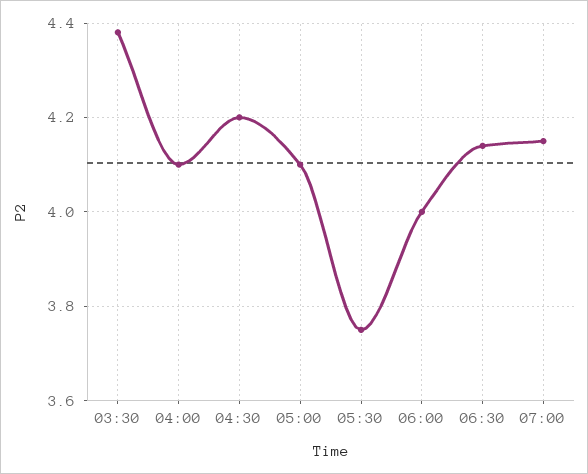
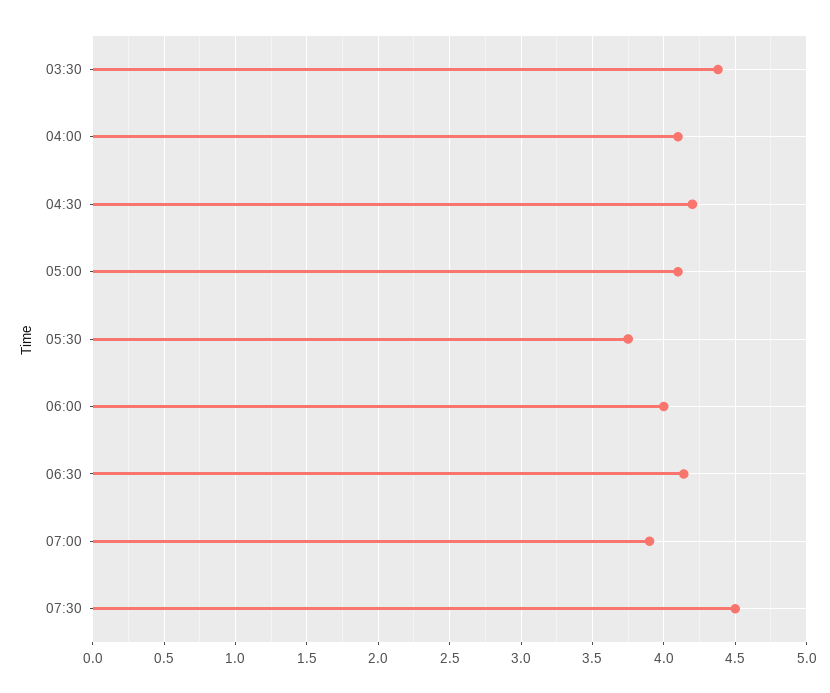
07:00: 4.15 -> 3.9
07:30: none -> 4.5

